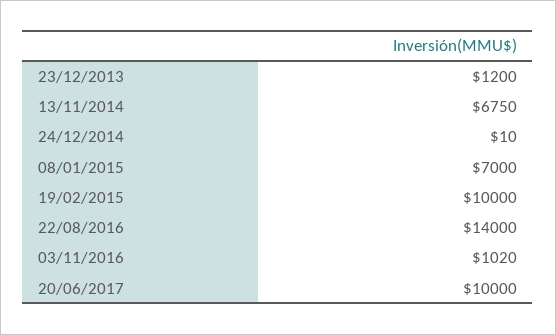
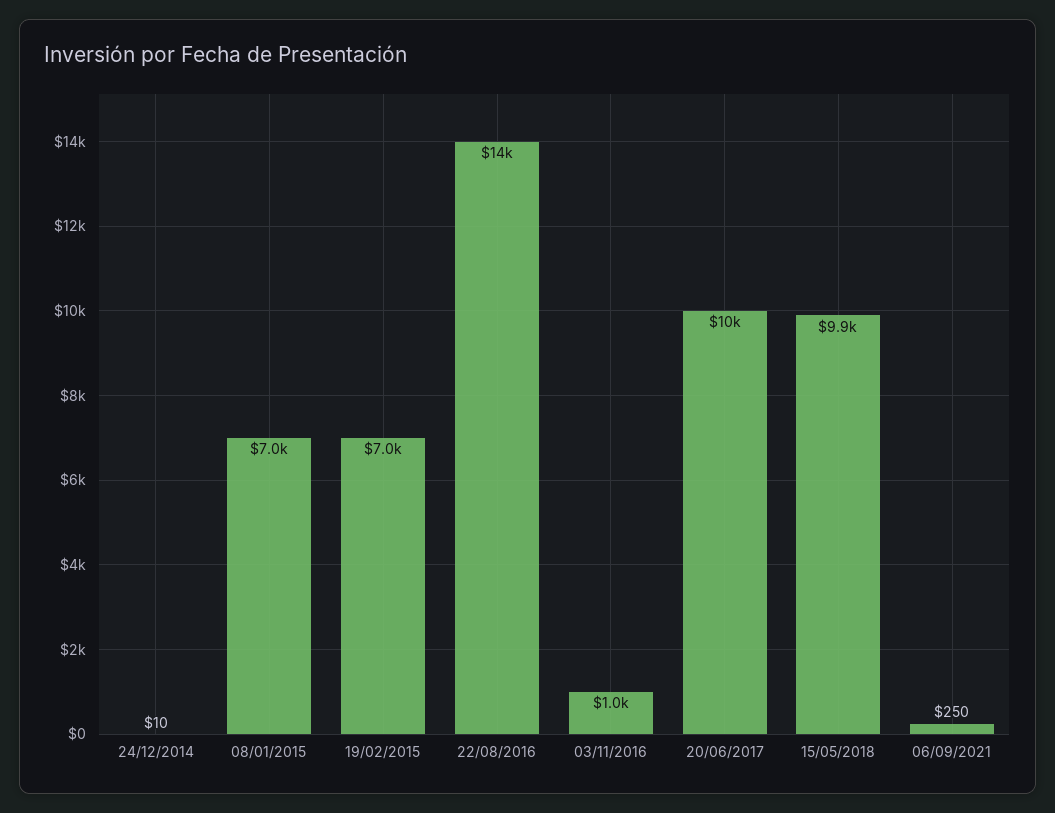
23/12/2013: 1200 -> none
13/11/2014: 6750 -> none
19/02/2015: 10000 -> 7000
15/05/2018: none -> 9900
06/09/2021: none -> 250

